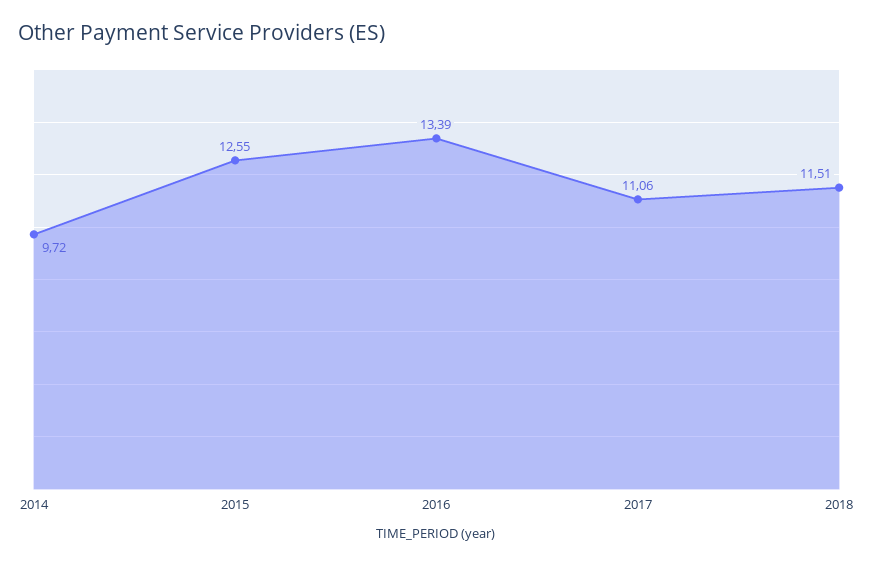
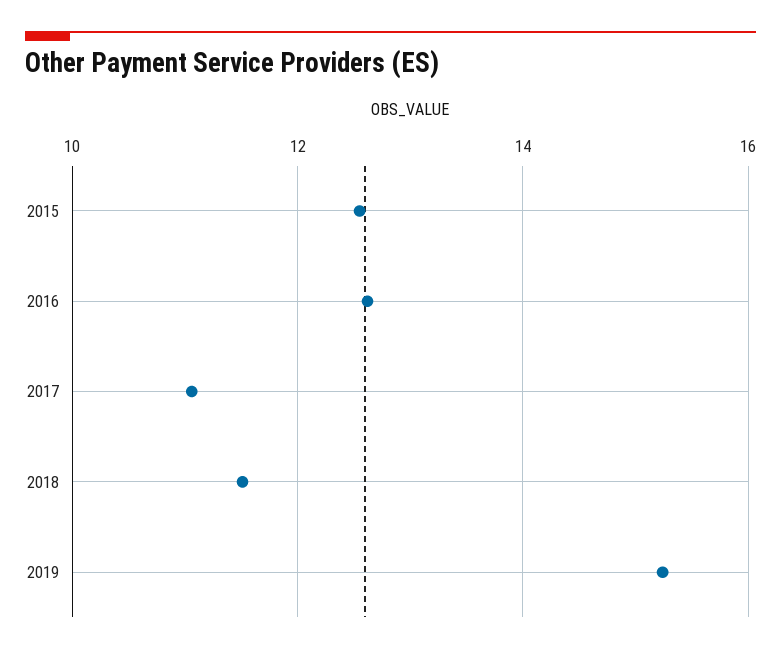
2014: 9.72 -> none
2016: 13.39 -> 12.6
2019: none -> 15.2

